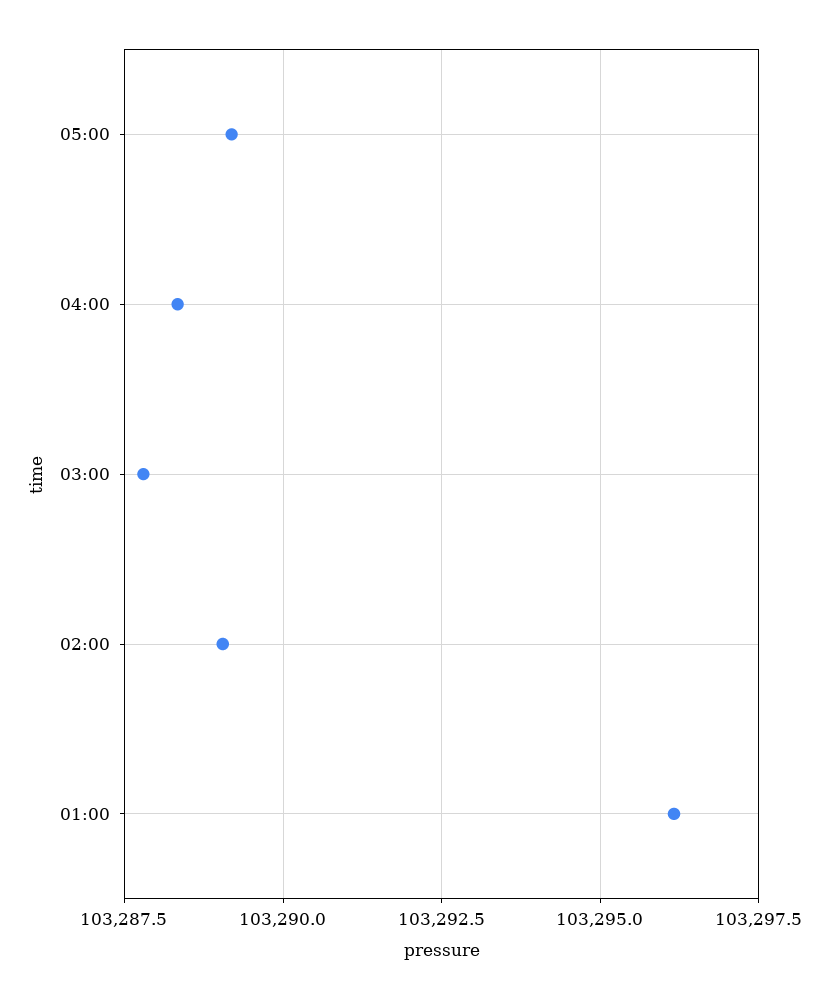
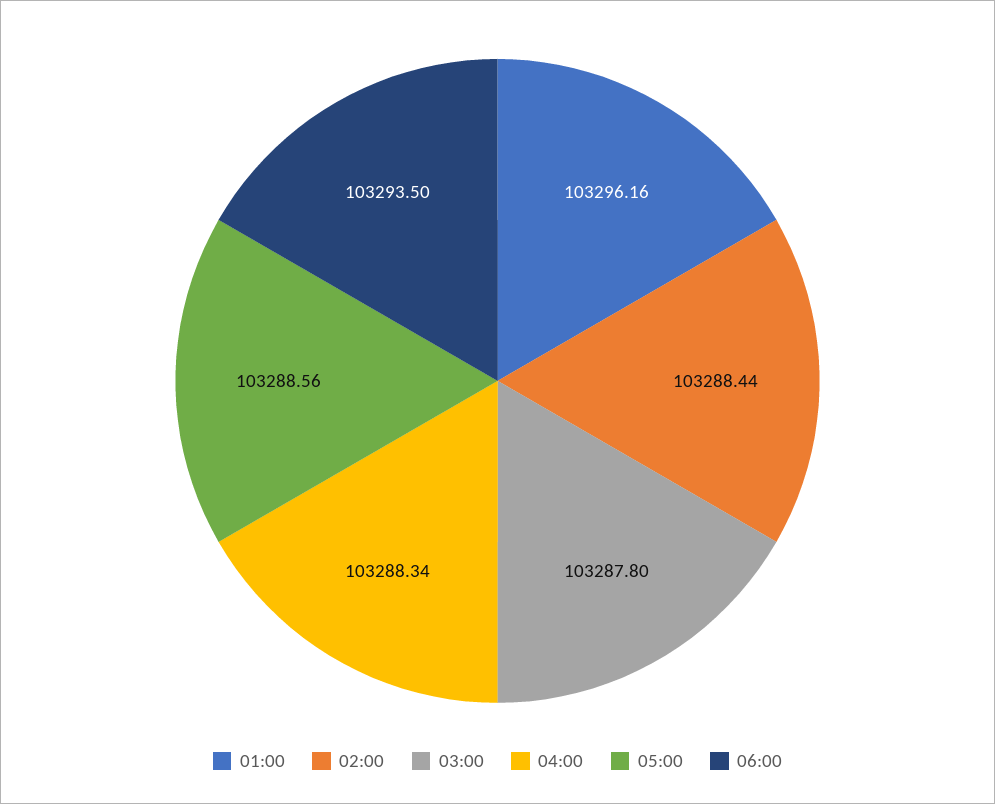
05:00: 103289.25 -> 103288.56
02:00: 103289 -> 103288.44
06:00: none -> 103293.5

